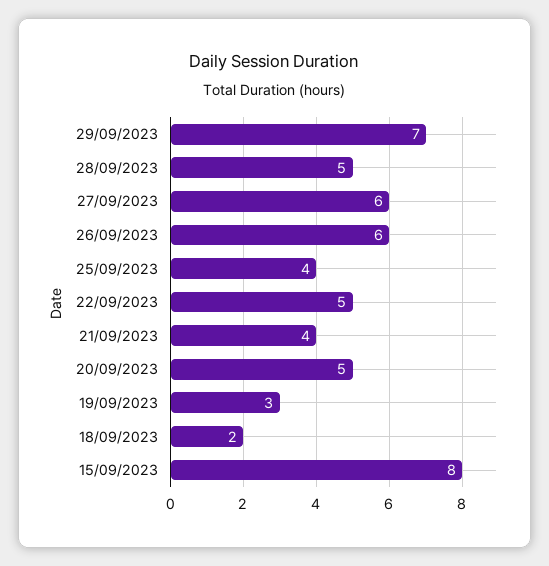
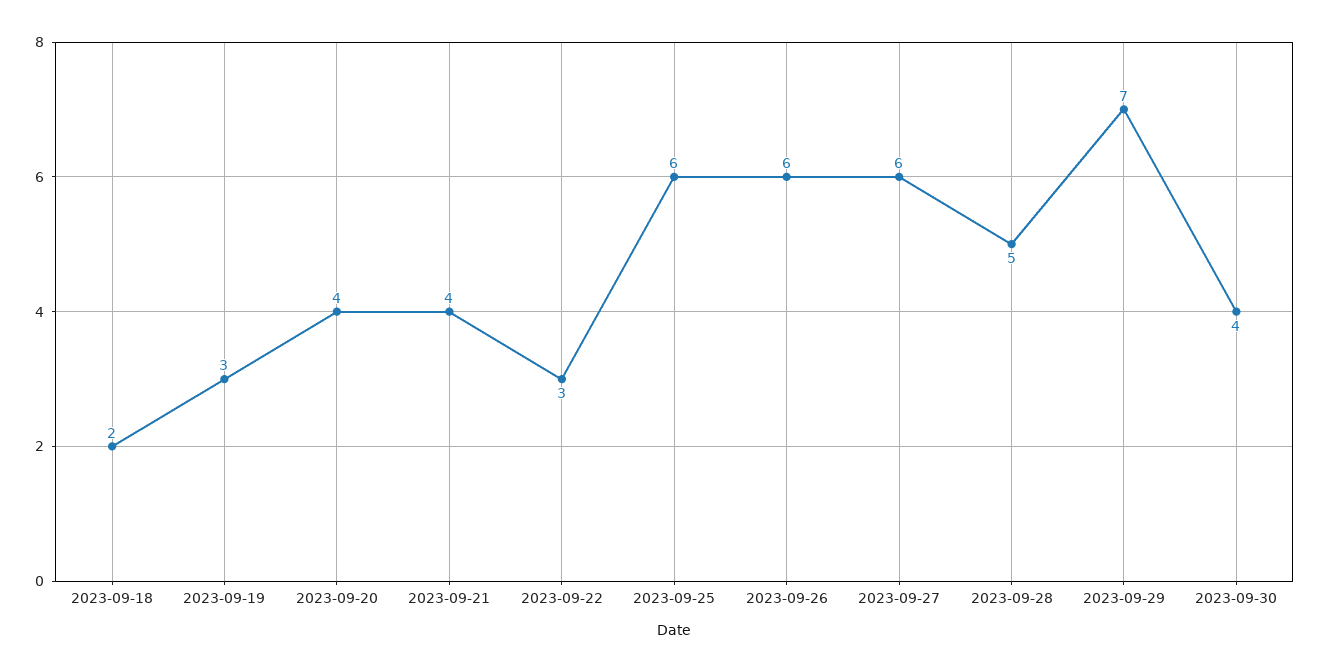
25/09/2023: 4 -> 6
22/09/2023: 5 -> 3
20/09/2023: 5 -> 4
15/09/2023: 8 -> none
2023-09-30: none -> 4

